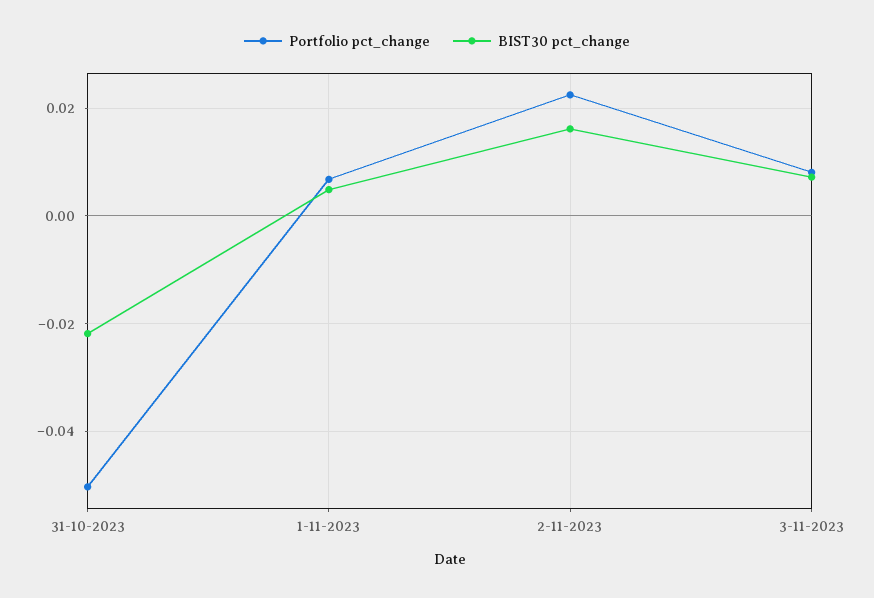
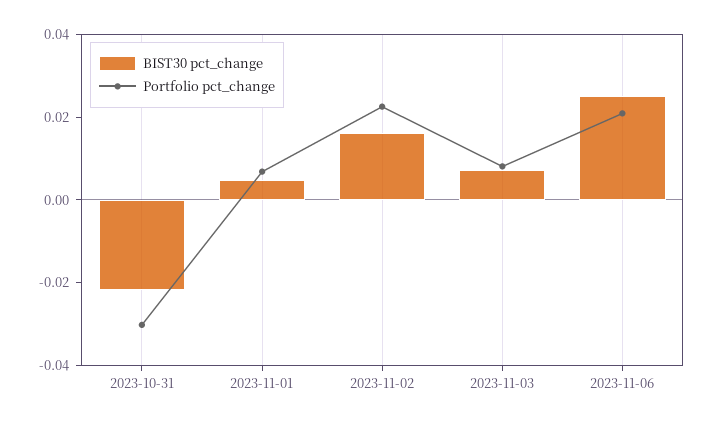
Portfolio pct_change, 31-10-2023: -0.05 -> -0.03
BIST30 pct_change, 2023-11-06: none -> 0.025
Portfolio pct_change, 2023-11-06: none -> 0.02

